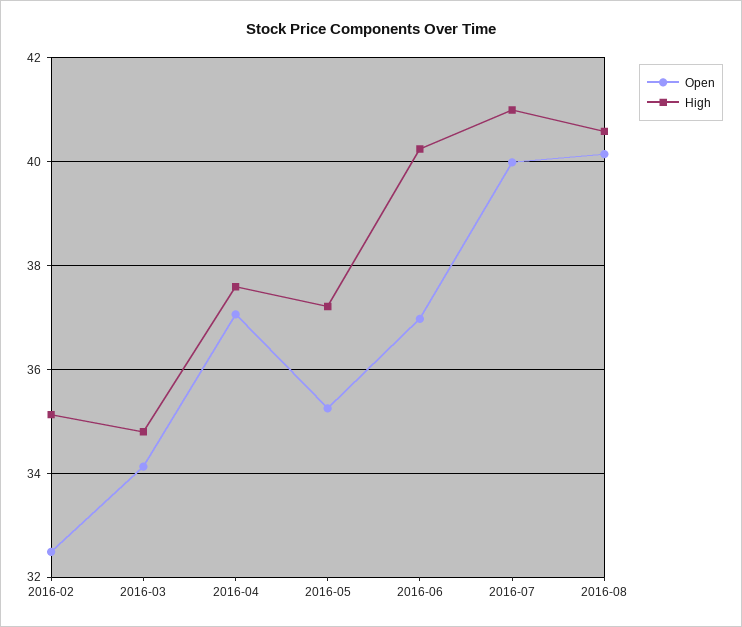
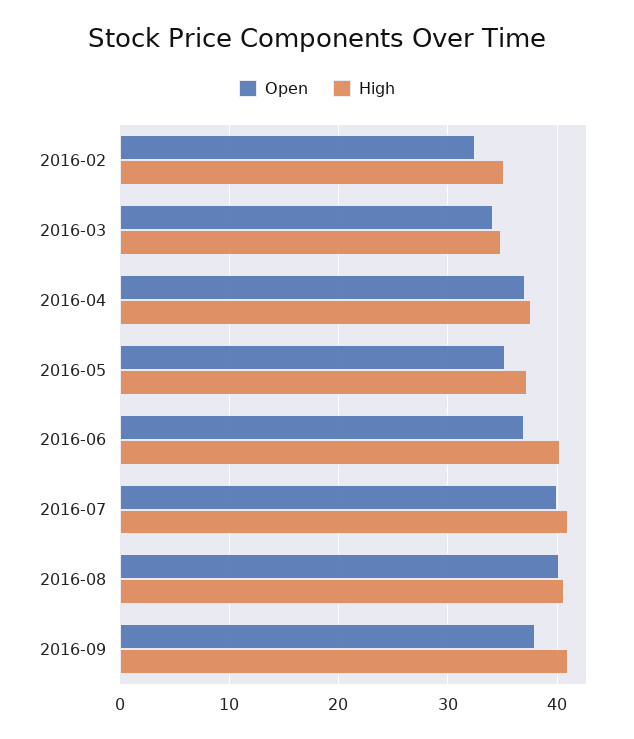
Open, 2016-09: none -> 38
High, 2016-09: none -> 41

